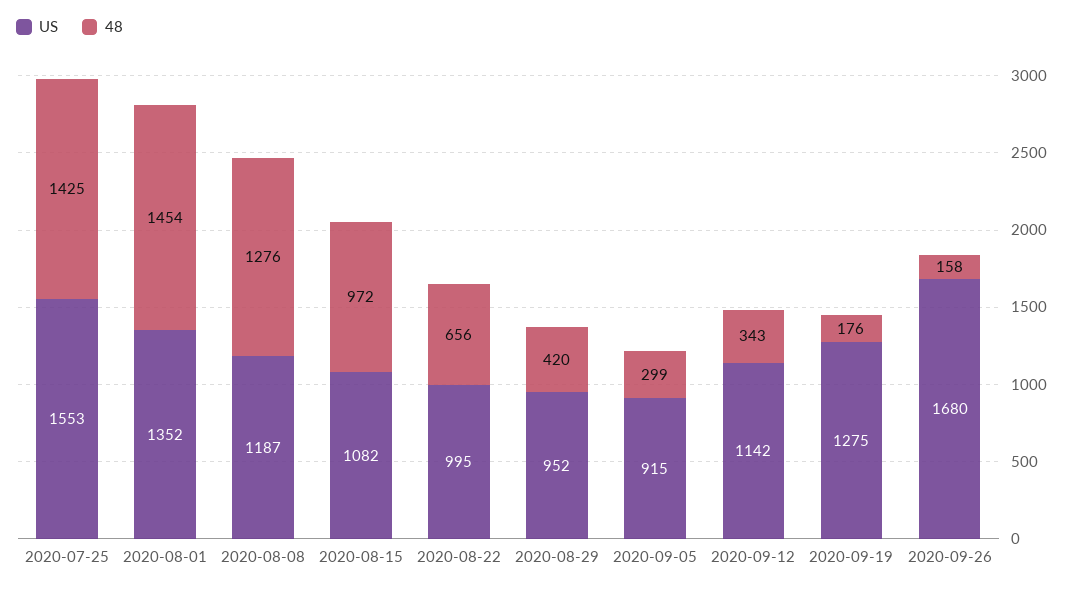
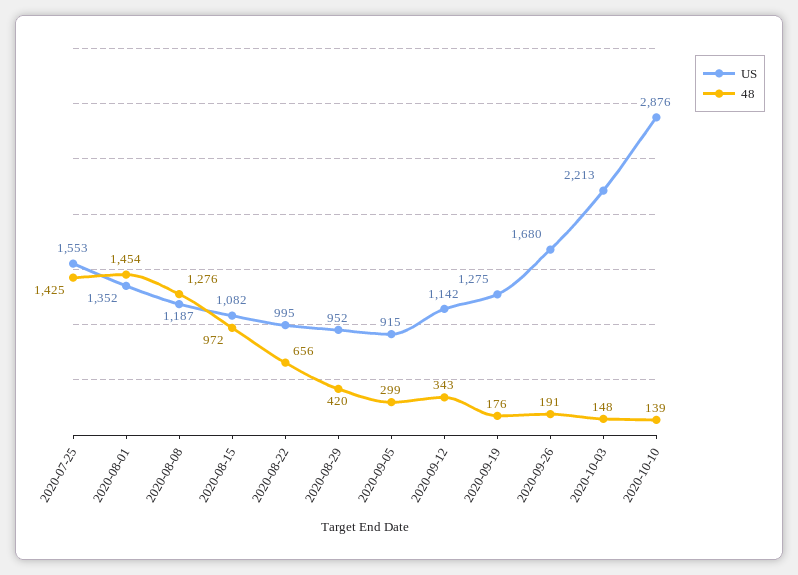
48, 2020-09-26: 158 -> 191
US, 2020-10-03: none -> 2213
48, 2020-10-03: none -> 148
US, 2020-10-10: none -> 2876
48, 2020-10-10: none -> 139

